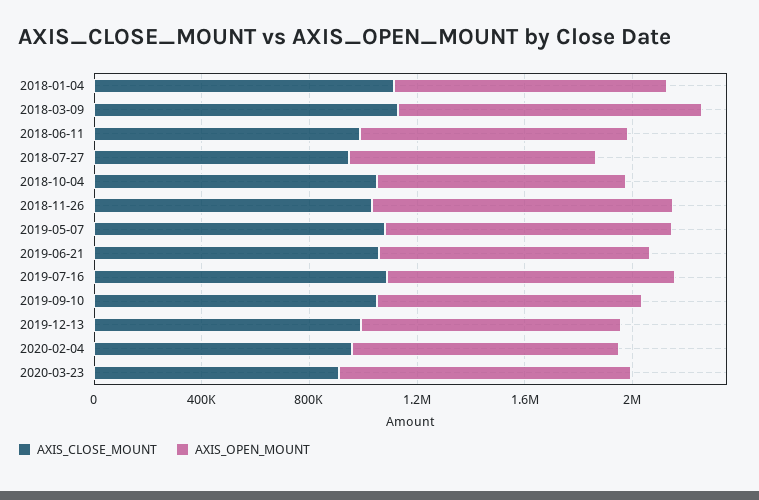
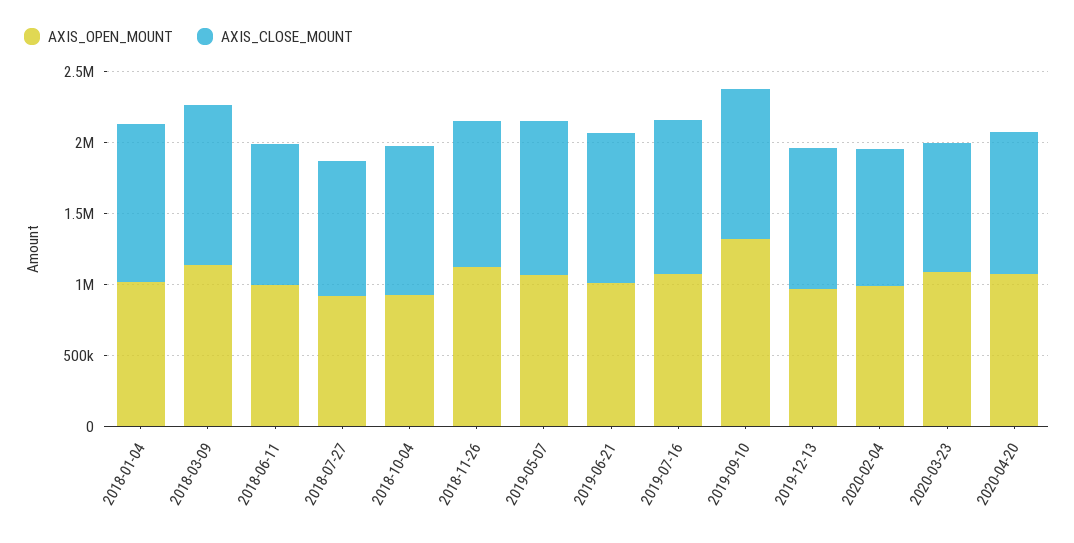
AXIS_OPEN_MOUNT, 2019-09-10: 1000000 -> 1300000
AXIS_OPEN_MOUNT, 2020-04-20: none -> 1100000
AXIS_CLOSE_MOUNT, 2020-04-20: none -> 1000000

